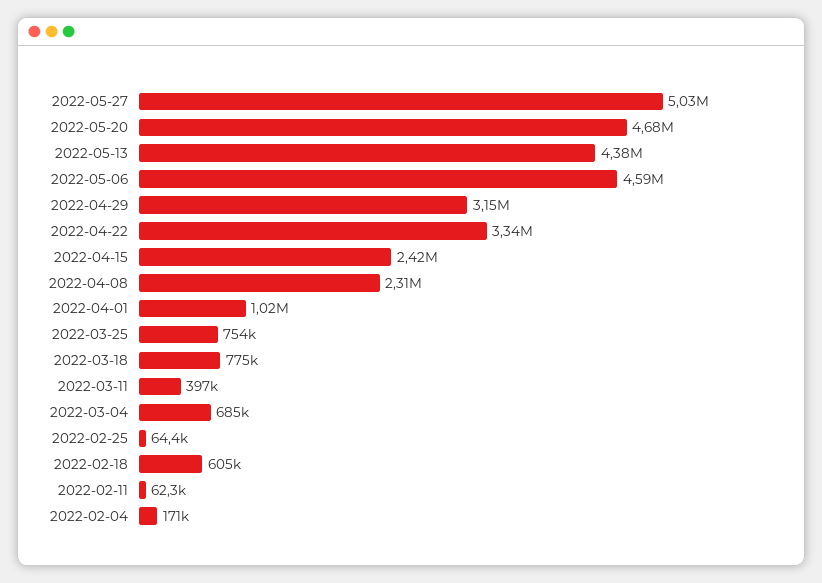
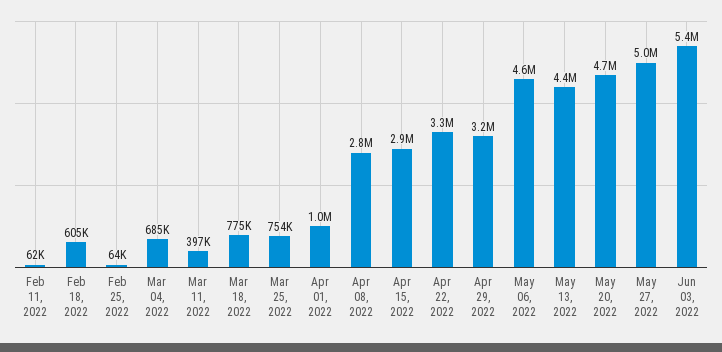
2022-04-15: 2420000 -> 2900000
2022-04-08: 2310000 -> 2800000
2022-02-04: 171000 -> none
Jun 03, 2022: none -> 5400000

